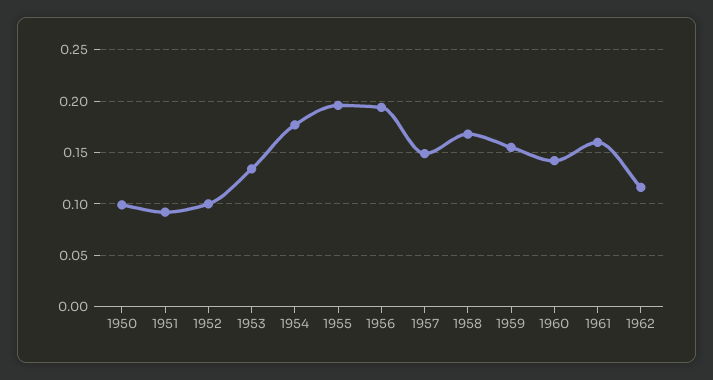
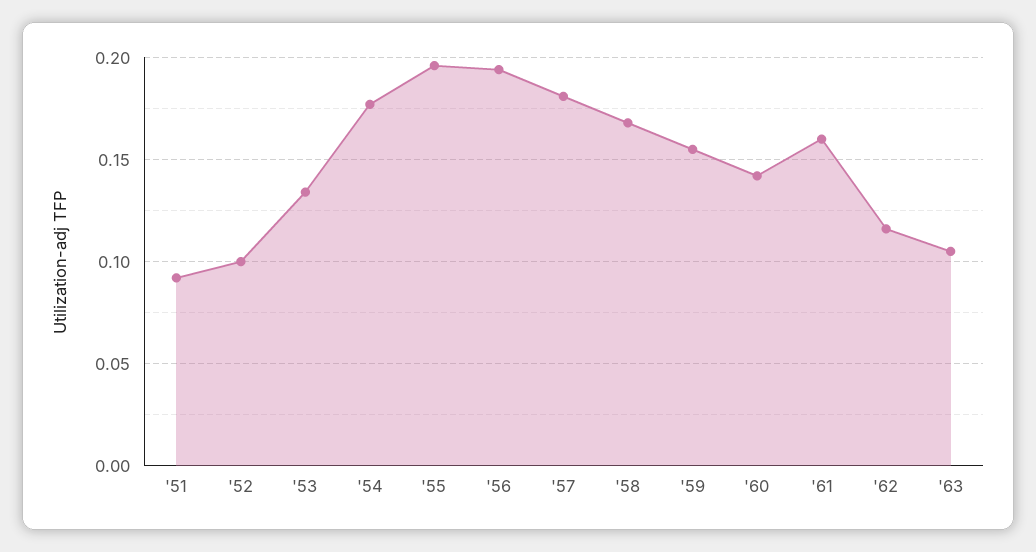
1950: 0.1 -> none
1957: 0.15 -> 0.18
'63: none -> 0.105

